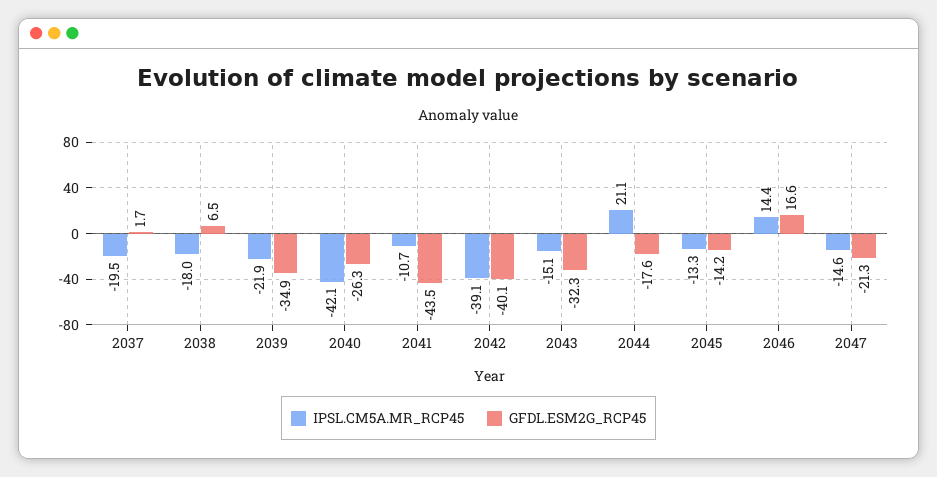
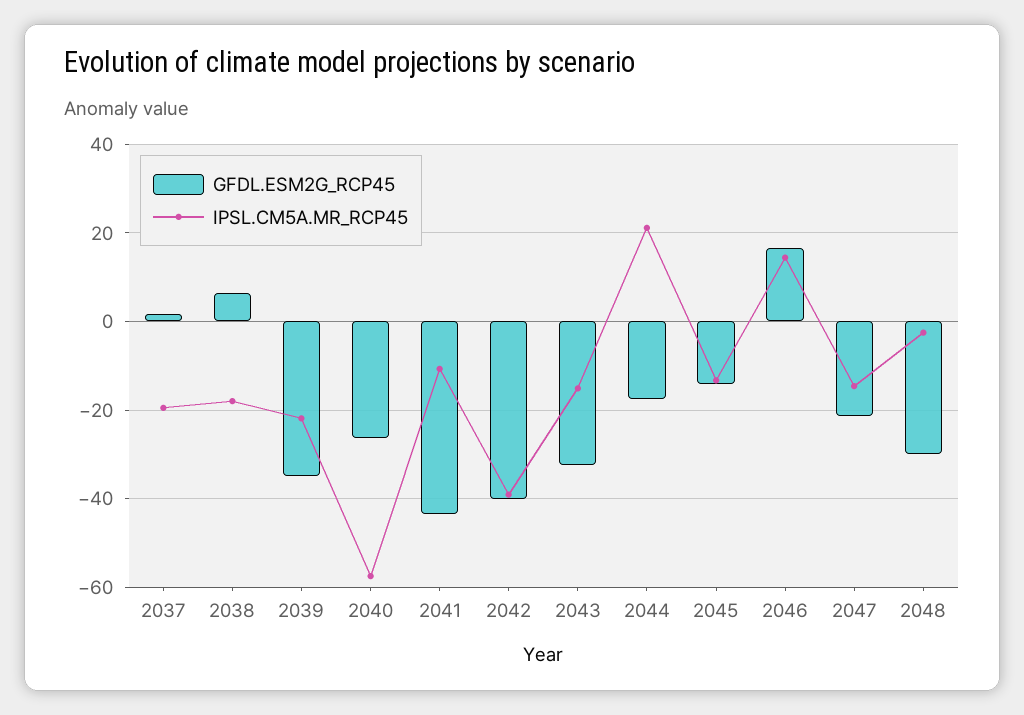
IPSL.CM5A.MR_RCP45, 2040: -42.1 -> -58
GFDL.ESM2G_RCP45, 2048: none -> -30
IPSL.CM5A.MR_RCP45, 2048: none -> -2

